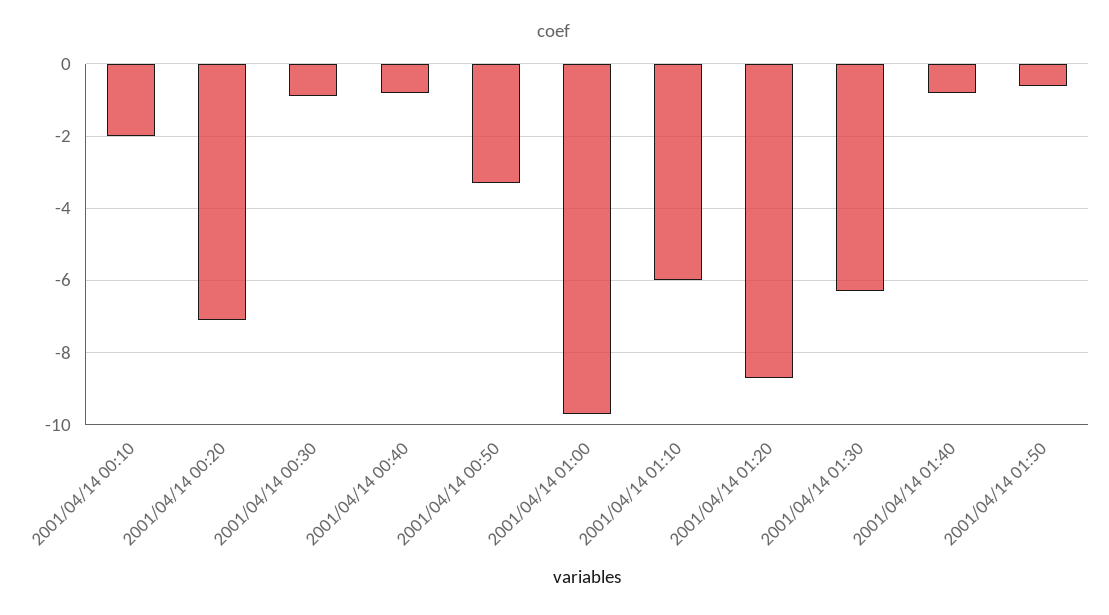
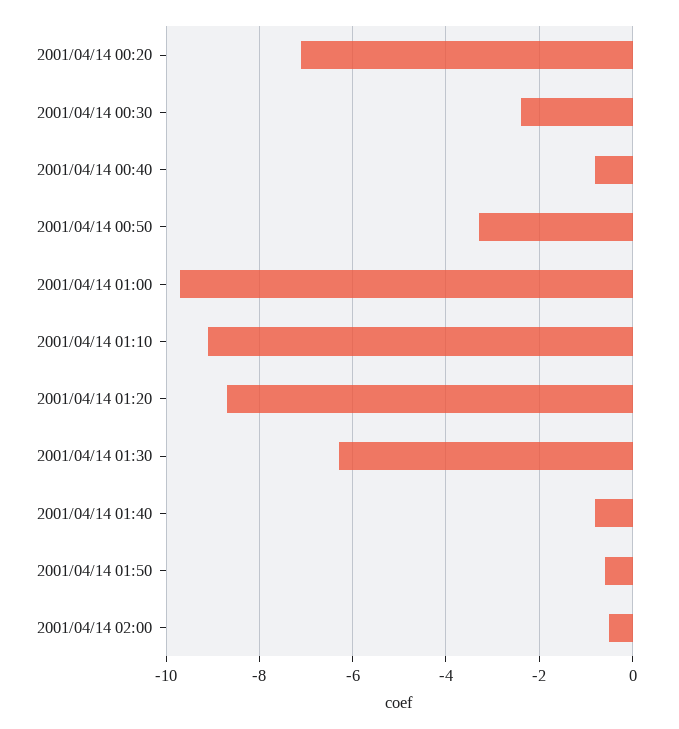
2001/04/14 00:10: -2 -> none
2001/04/14 00:30: -1 -> -2.5
2001/04/14 01:10: -6 -> -9
2001/04/14 02:00: none -> -0.5

